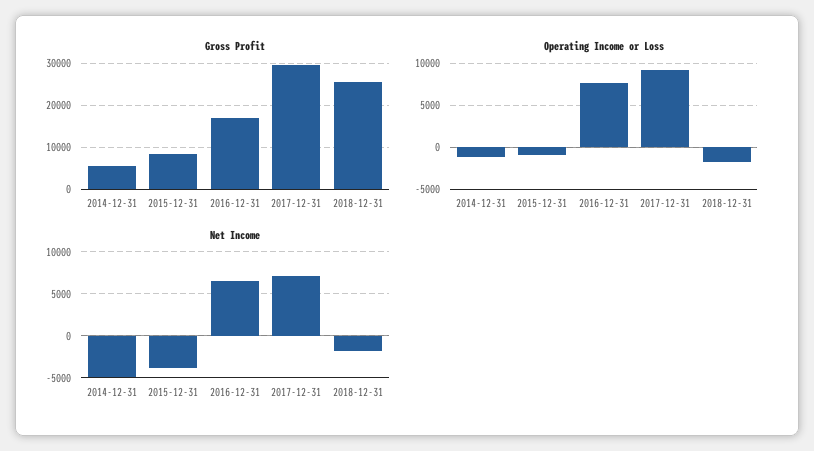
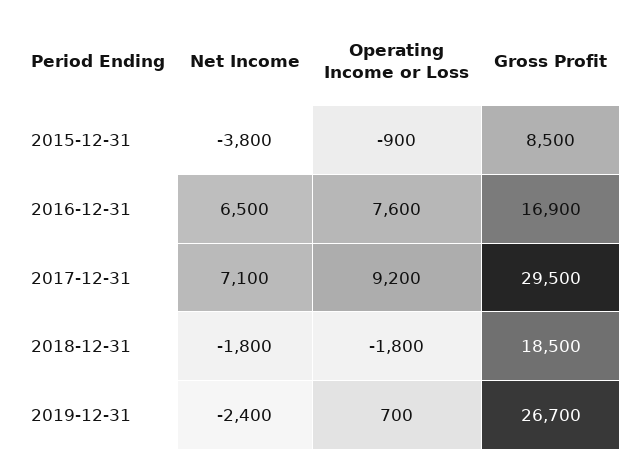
Gross Profit, 2014-12-31: 6000 -> none
Gross Profit, 2018-12-31: 26000 -> 18500
Operating Income or Loss, 2014-12-31: -1000 -> none
Net Income, 2014-12-31: -5000 -> none
Net Income, 2019-12-31: none -> -2400
Operating Income or Loss, 2019-12-31: none -> 700
Gross Profit, 2019-12-31: none -> 26700

